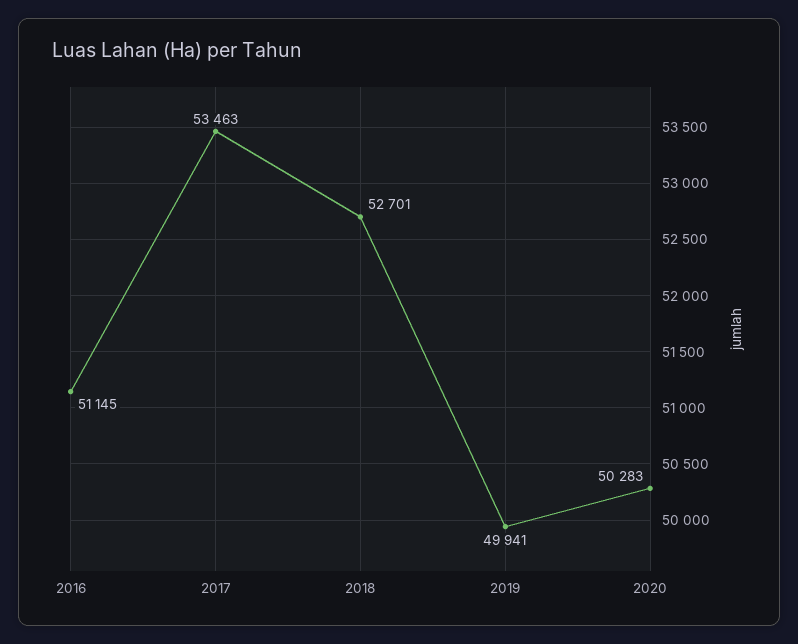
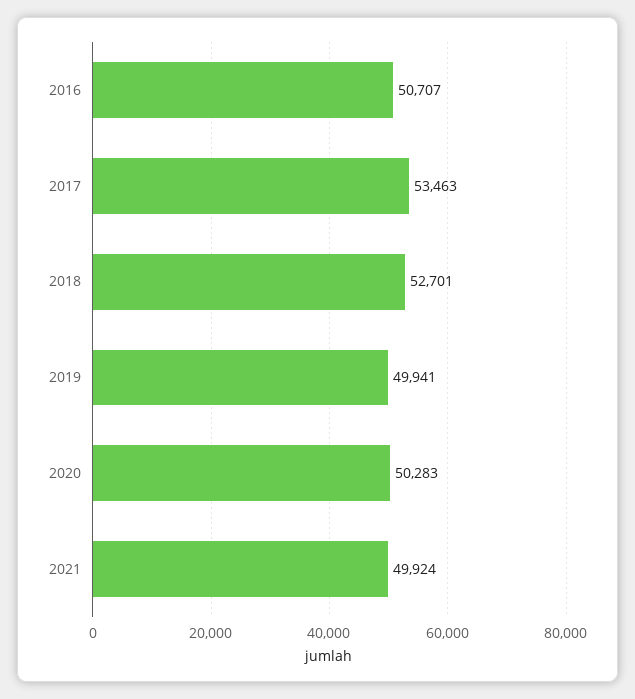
2016: 51145 -> 50707
2021: none -> 49924

